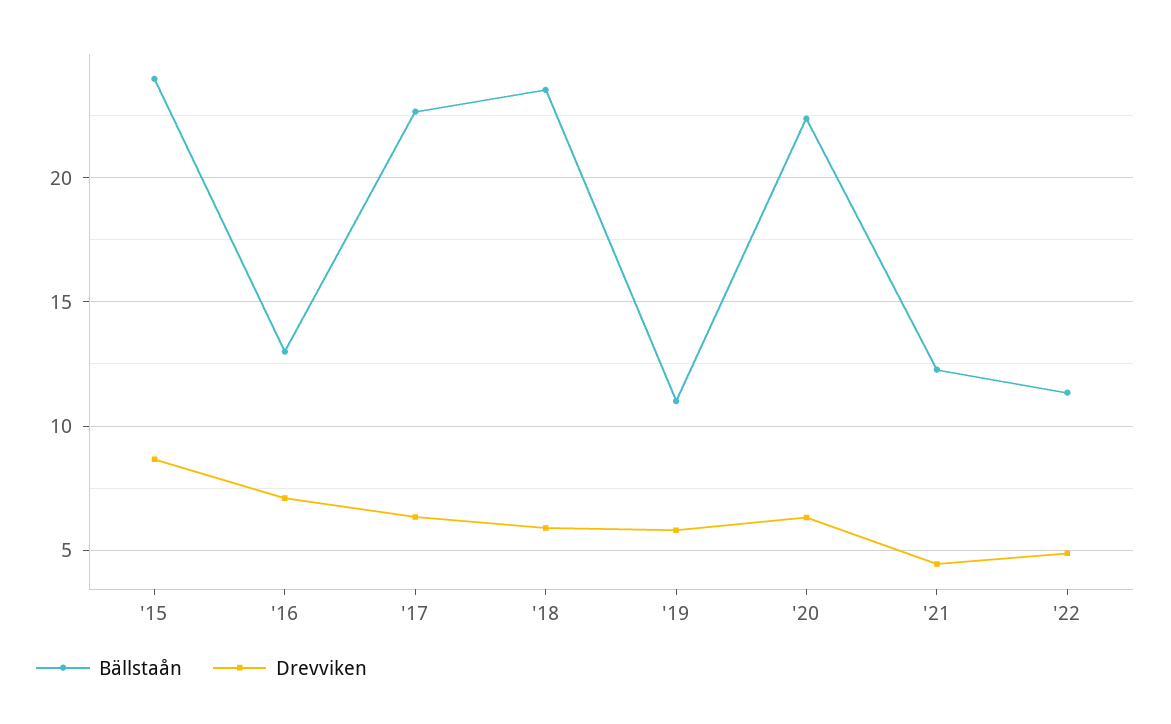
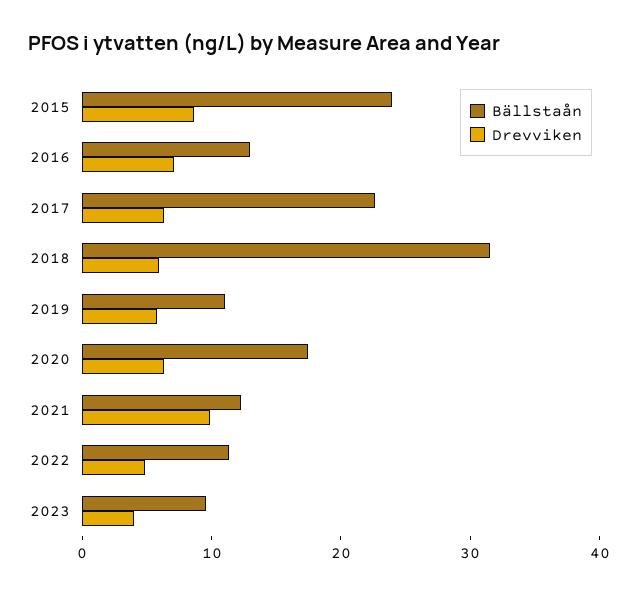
Bällstaån, '18: 23.5 -> 32
Bällstaån, '20: 22.5 -> 18
Drevviken, '21: 4.5 -> 10
Bällstaån, 2023: none -> 10
Drevviken, 2023: none -> 4

